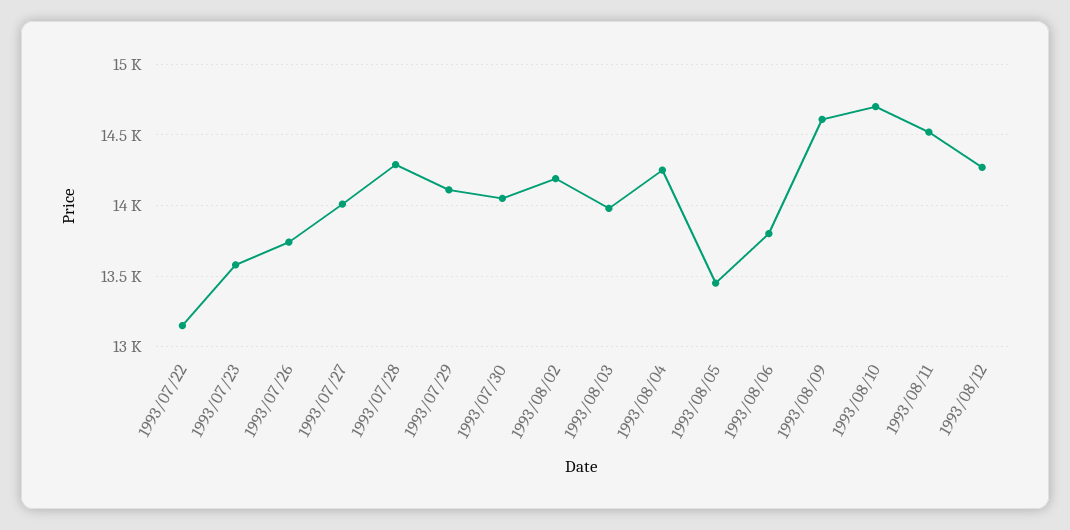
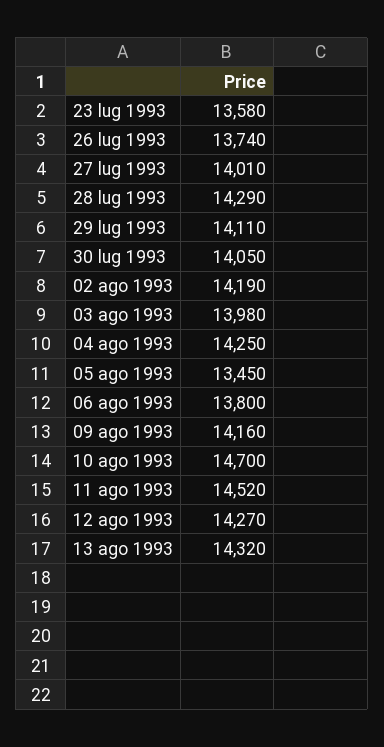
1993/07/22: 13150 -> none
1993/08/09: 14600 -> 14160
13 ago 1993: none -> 14320

